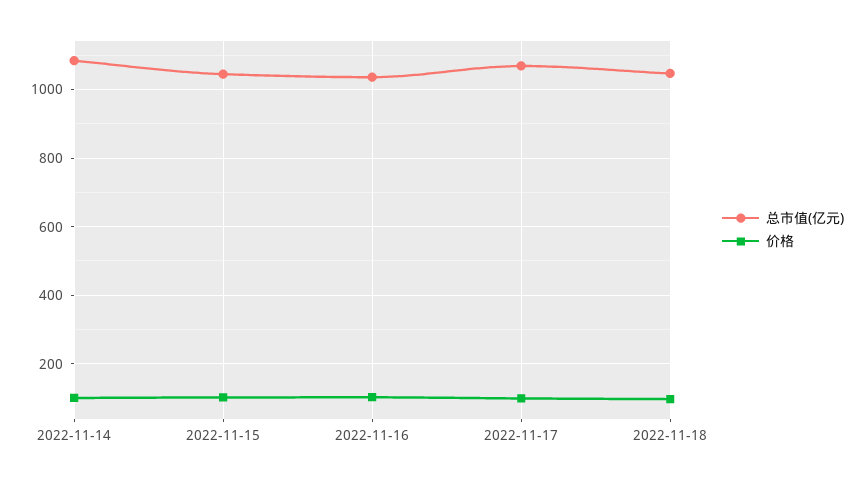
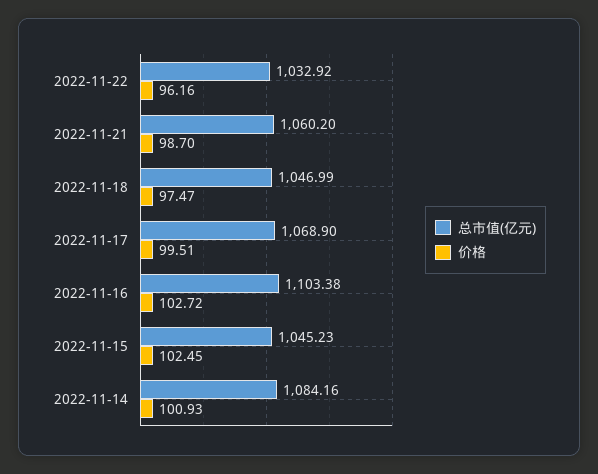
总市值(亿元), 2022-11-16: 1040 -> 1103.38
总市值(亿元), 2022-11-22: none -> 1032.92
价格, 2022-11-22: none -> 96.16
总市值(亿元), 2022-11-21: none -> 1060.2
价格, 2022-11-21: none -> 98.7

